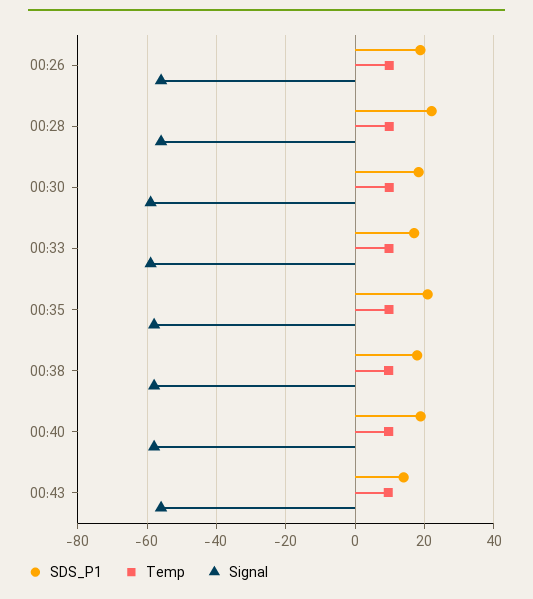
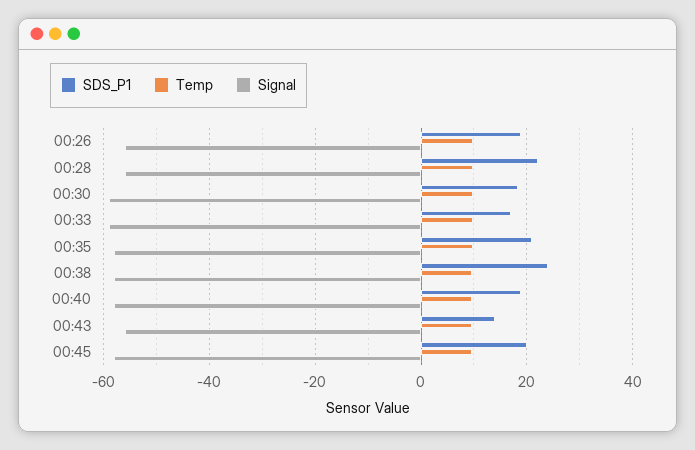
SDS_P1, 00:38: 18 -> 24
SDS_P1, 00:45: none -> 20
Temp, 00:45: none -> 10
Signal, 00:45: none -> -58

